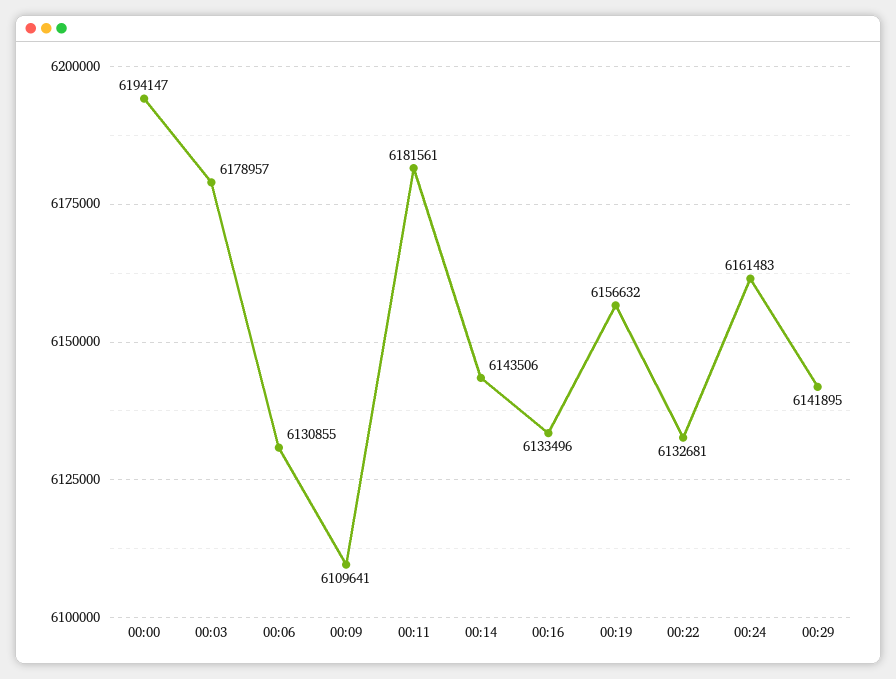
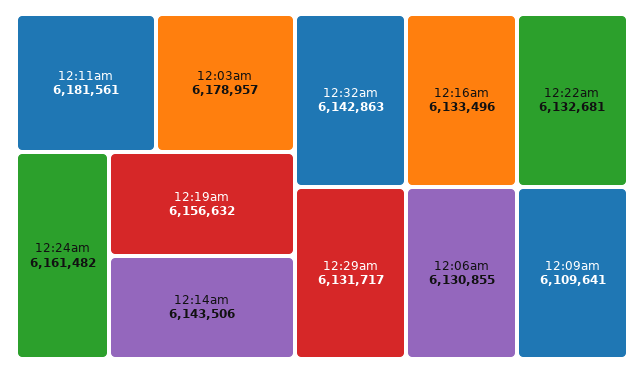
00:00: 6194147 -> none
00:24: 6161483 -> 6161482
00:29: 6141895 -> 6131717
12:32am: none -> 6142863

